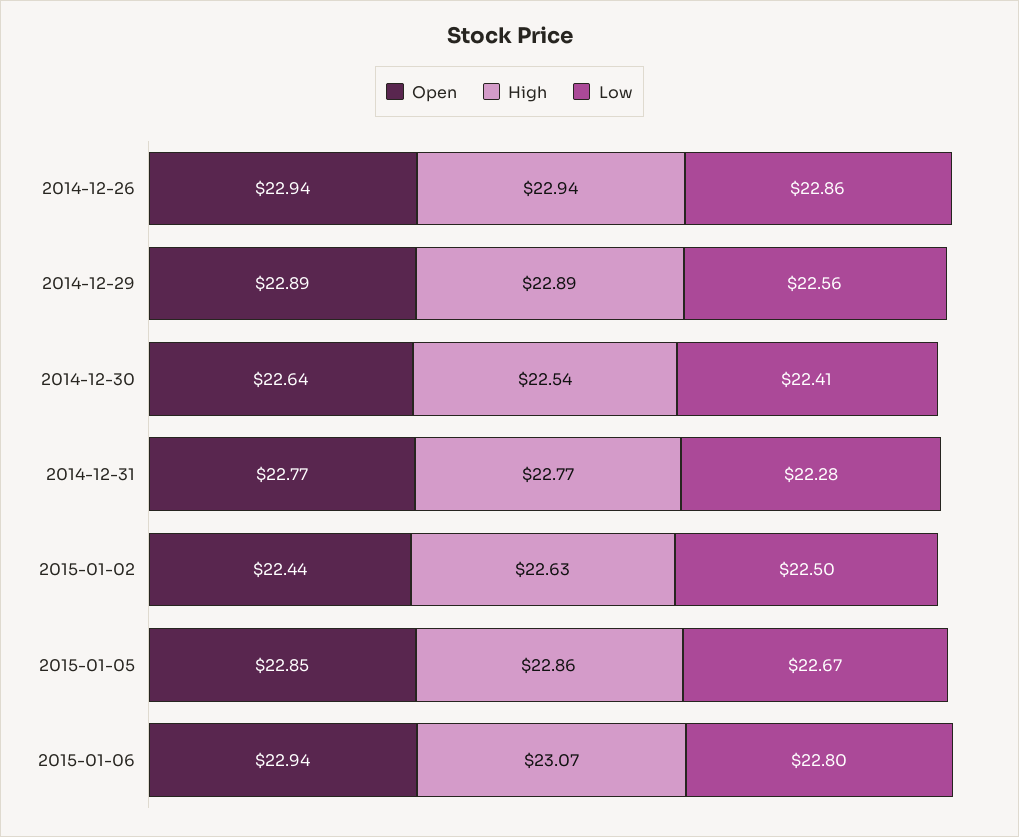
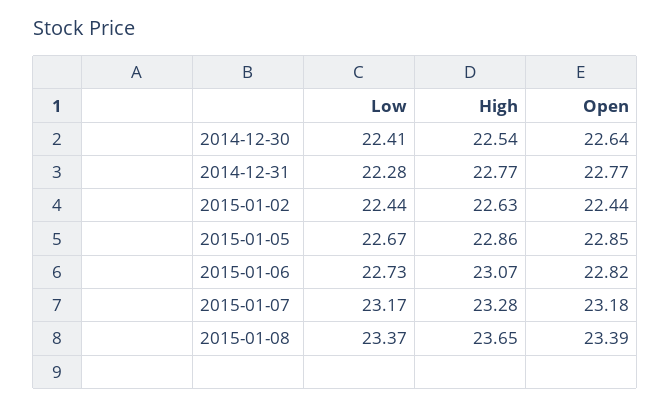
Open, 2014-12-26: 22.94 -> none
High, 2014-12-26: 22.94 -> none
Low, 2014-12-26: 22.86 -> none
Open, 2014-12-29: 22.89 -> none
High, 2014-12-29: 22.89 -> none
Low, 2014-12-29: 22.56 -> none
Low, 2015-01-02: 22.5 -> 22.44
Open, 2015-01-06: 22.94 -> 22.82
Low, 2015-01-06: 22.8 -> 22.73
Low, 2015-01-07: none -> 23.17
High, 2015-01-07: none -> 23.28
Open, 2015-01-07: none -> 23.18
Low, 2015-01-08: none -> 23.37
High, 2015-01-08: none -> 23.65
Open, 2015-01-08: none -> 23.39

